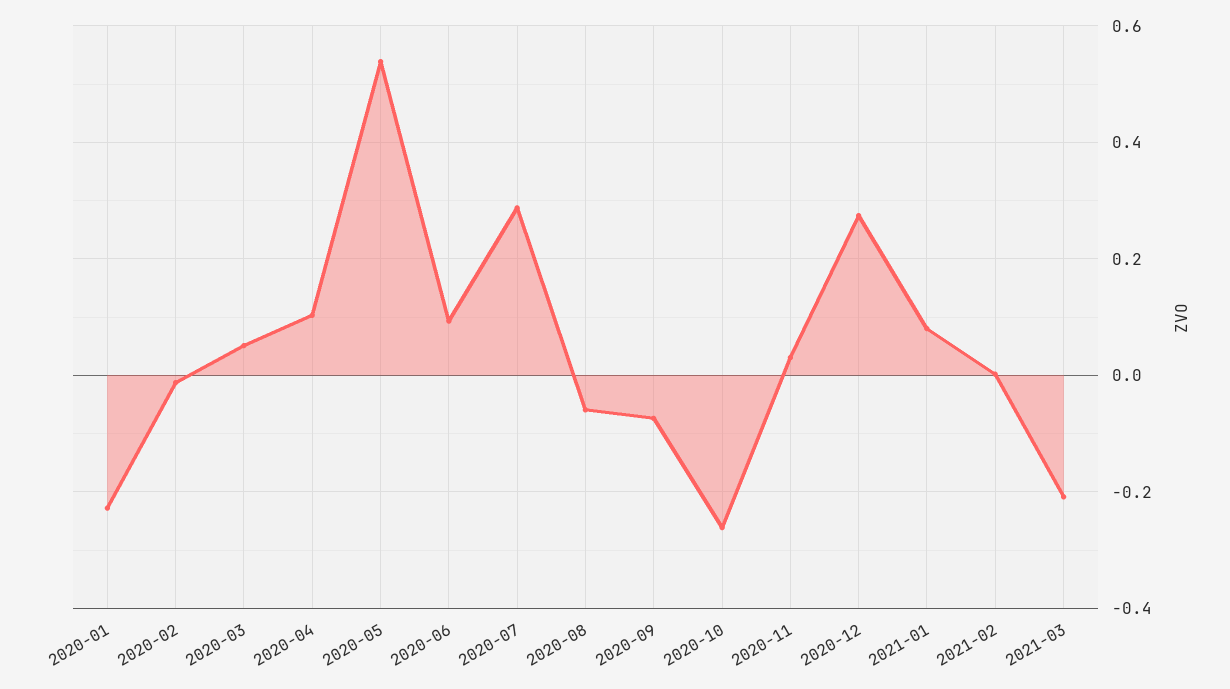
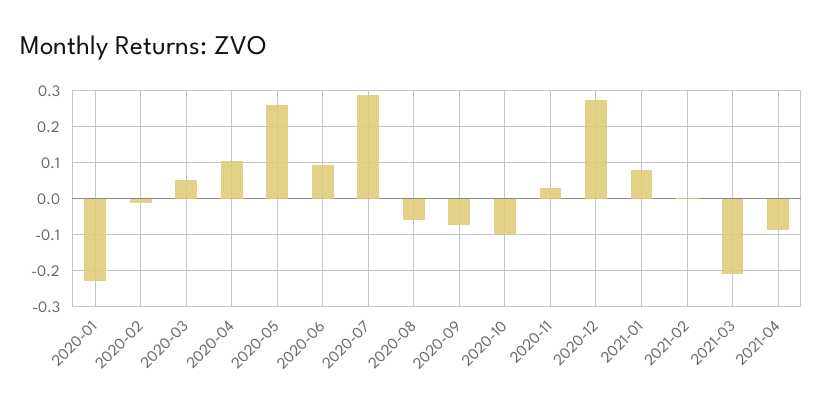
2020-05: 0.54 -> 0.26
2020-10: -0.26 -> -0.1
2021-04: none -> -0.08

